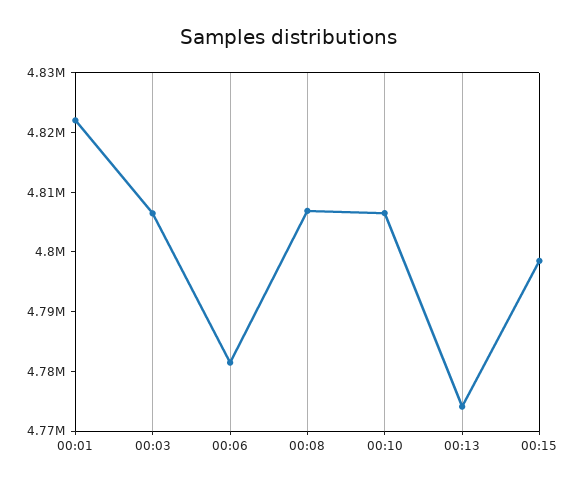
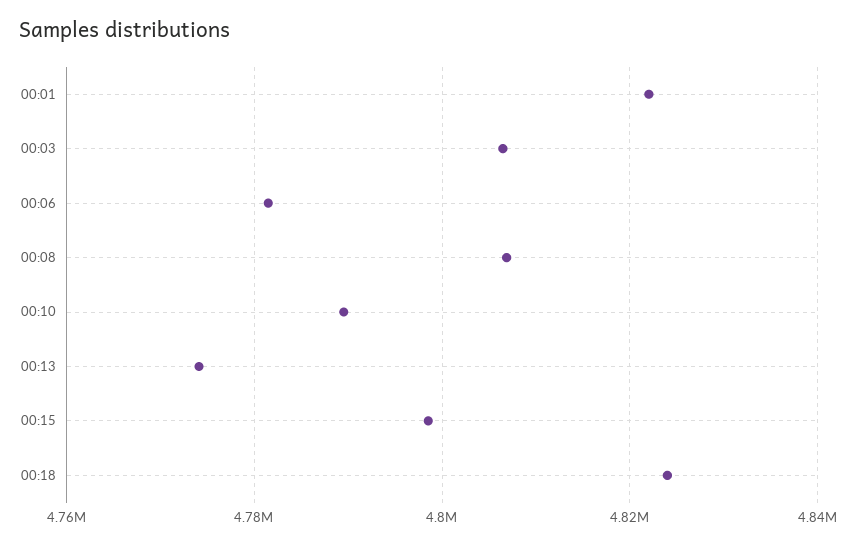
00:10: 4806000 -> 4790000
00:18: none -> 4824000

